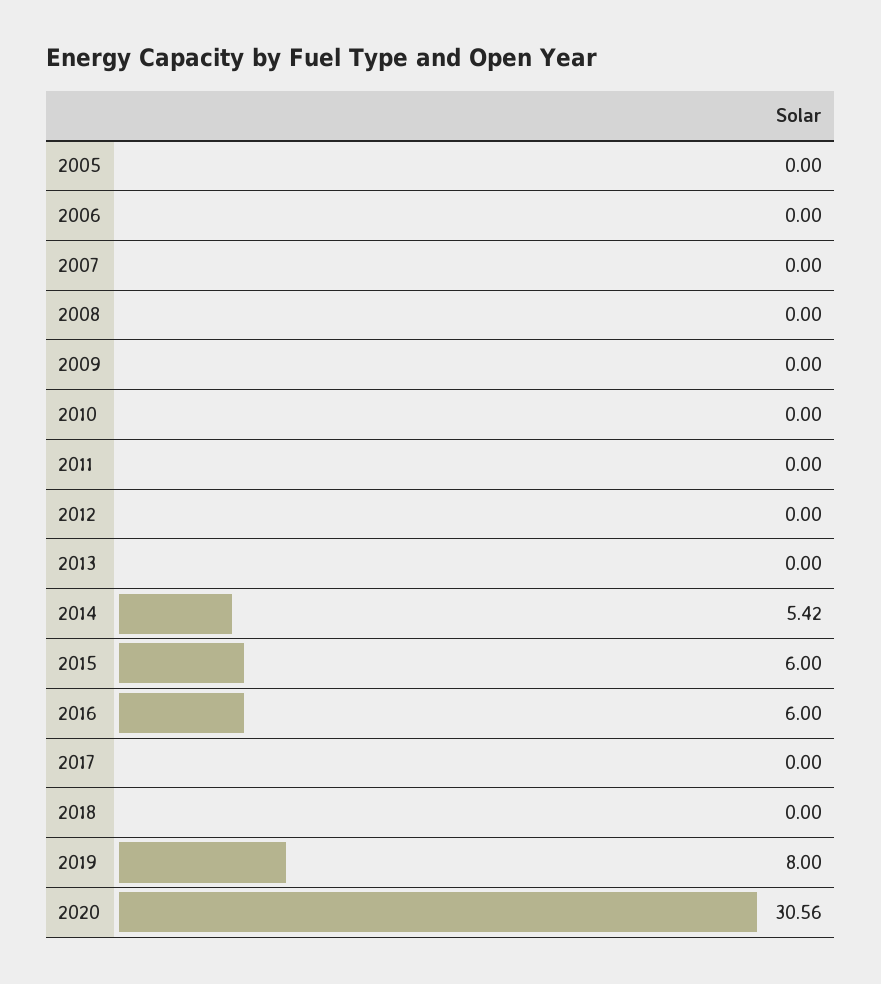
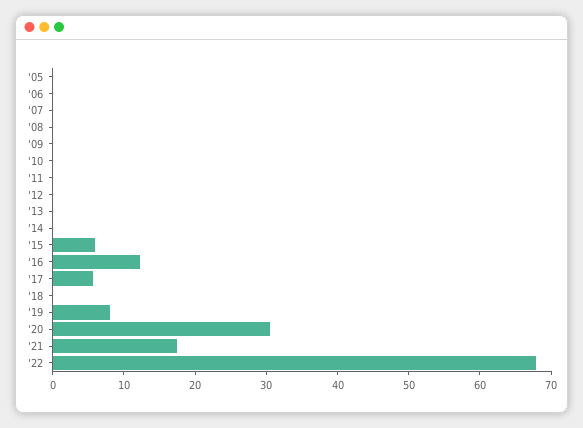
2014: 5.42 -> 0
2016: 6 -> 12
2017: 0 -> 6
'21: none -> 18
'22: none -> 68

